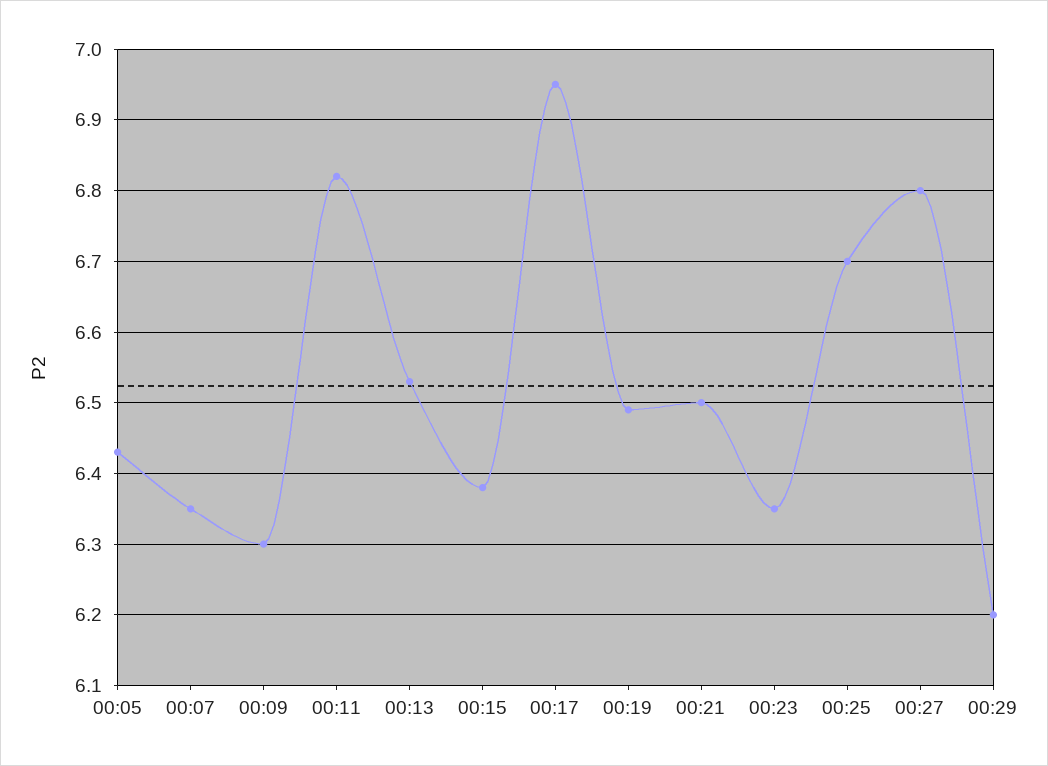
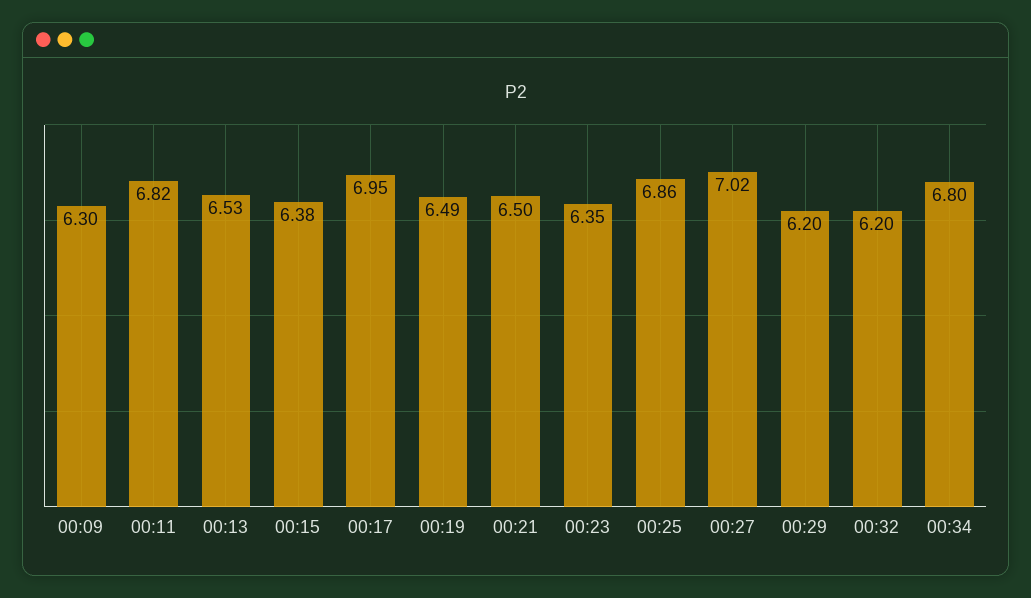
00:05: 6.43 -> none
00:07: 6.35 -> none
00:25: 6.7 -> 6.86
00:27: 6.8 -> 7.02
00:32: none -> 6.2
00:34: none -> 6.8

